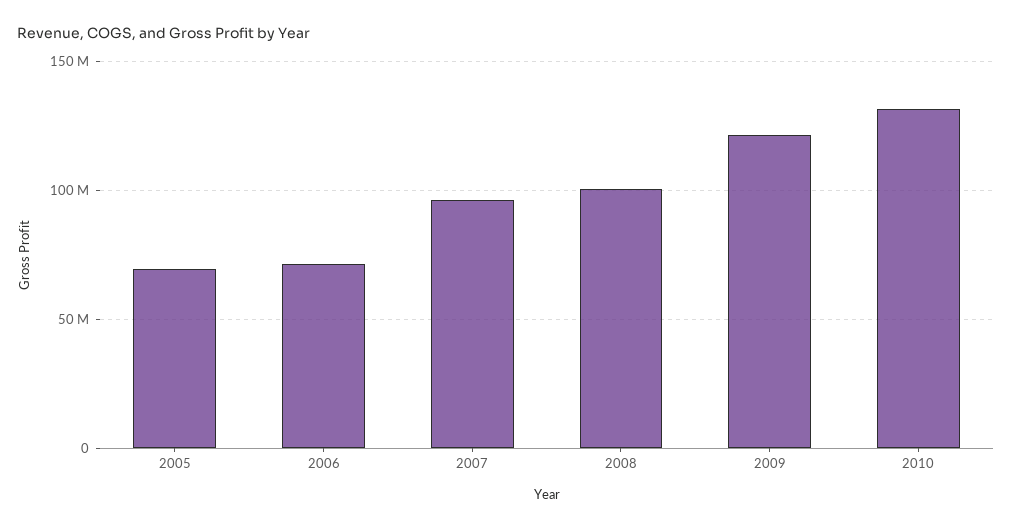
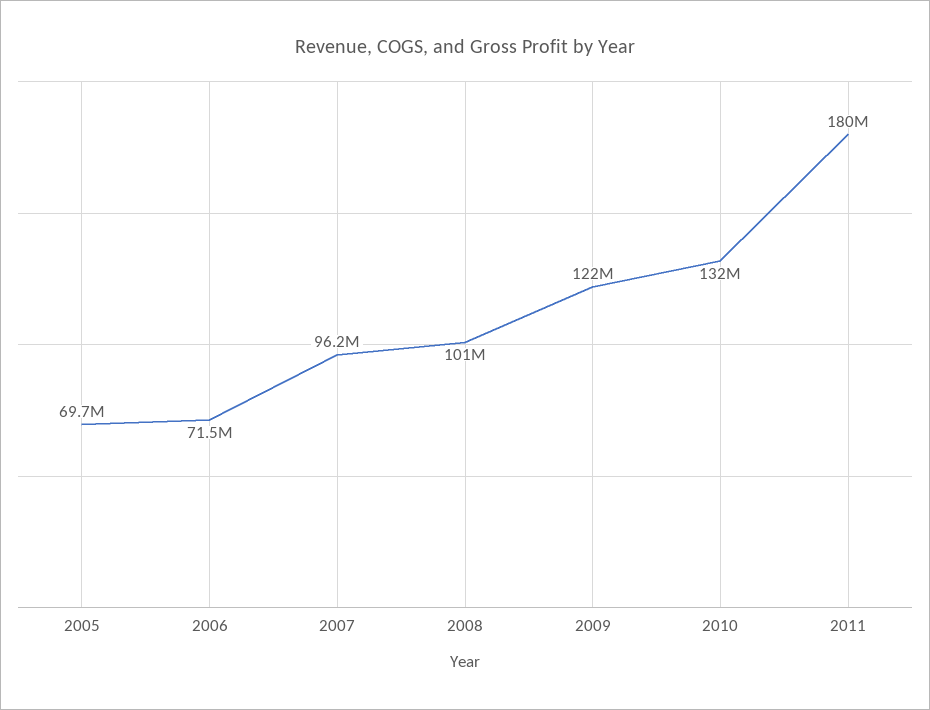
2011: none -> 180000000

